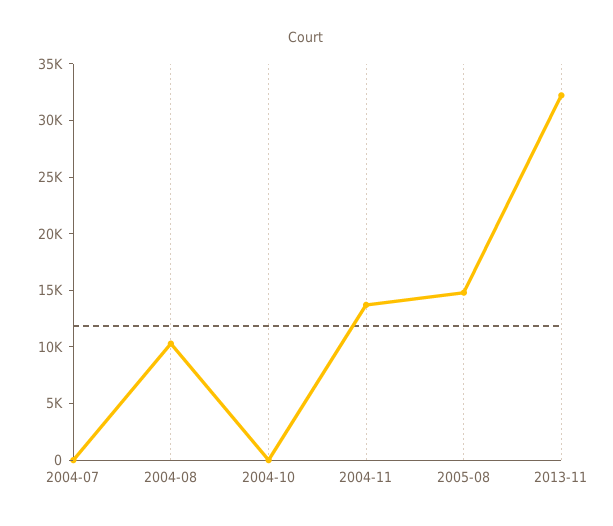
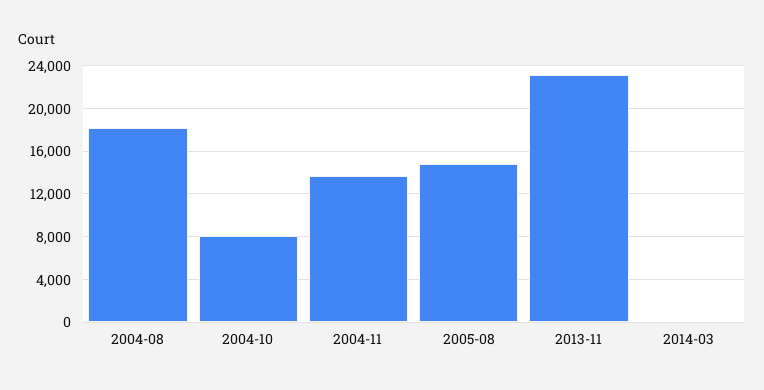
2004-07: 0 -> none
2004-08: 10000 -> 18000
2004-10: 0 -> 8000
2013-11: 32000 -> 23000
2014-03: none -> 0

